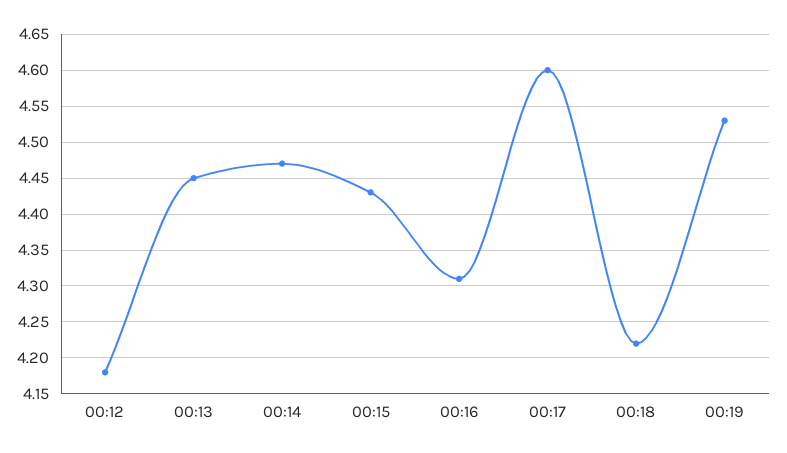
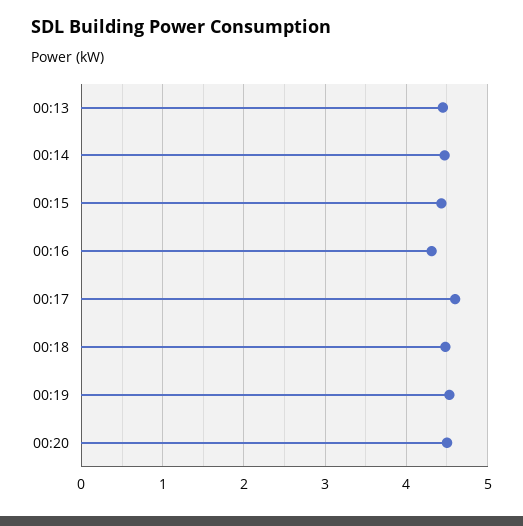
00:12: 4.18 -> none
00:18: 4.22 -> 4.5
00:20: none -> 4.5

